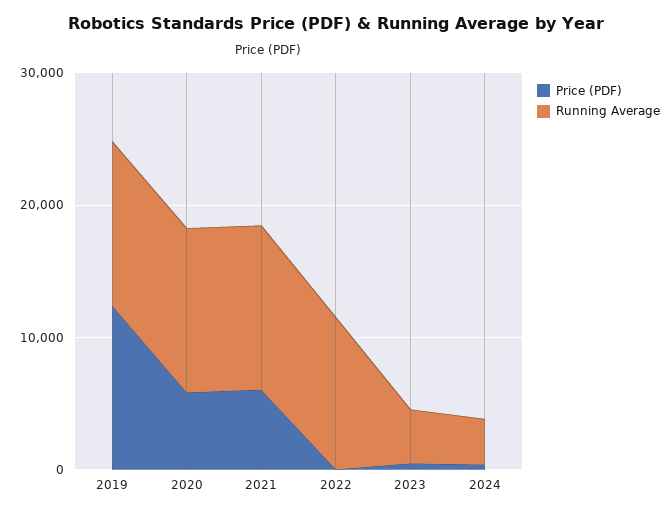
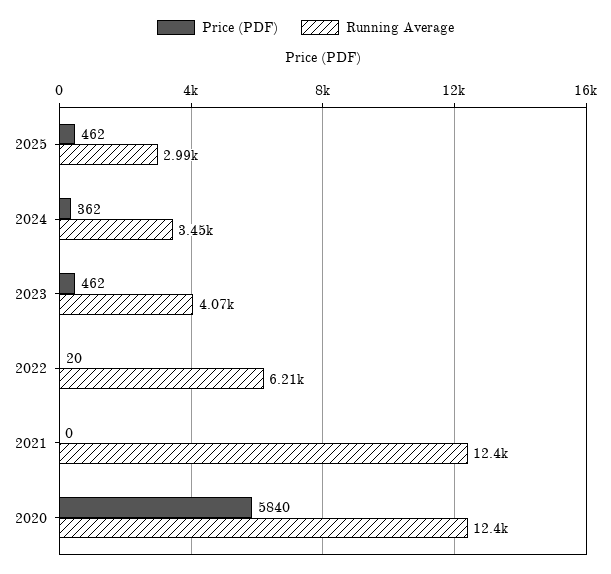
Price (PDF), 2019: 12000 -> none
Running Average, 2019: 12000 -> none
Price (PDF), 2021: 6000 -> 0
Running Average, 2022: 12000 -> 6210
Price (PDF), 2025: none -> 462
Running Average, 2025: none -> 2990

